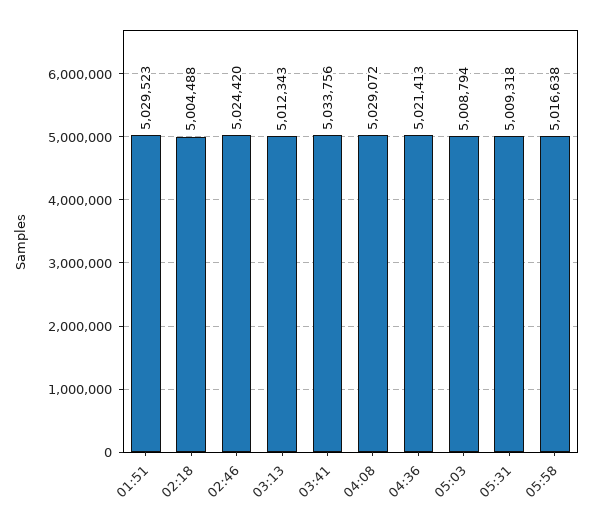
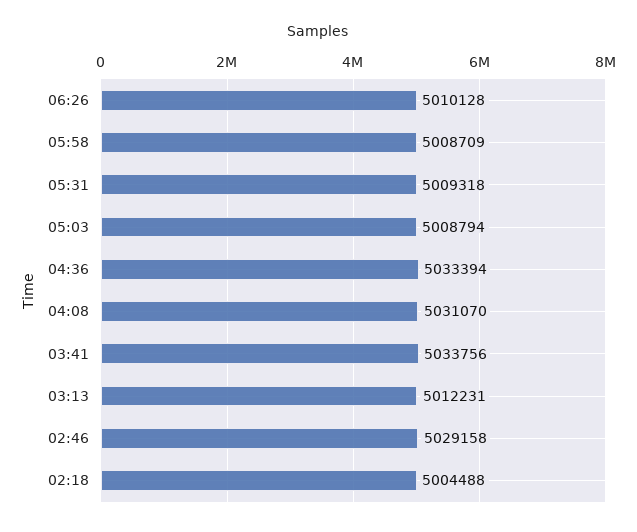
01:51: 5029523 -> none
02:46: 5024420 -> 5029158
03:13: 5012343 -> 5012231
04:08: 5029072 -> 5031070
04:36: 5021413 -> 5033394
05:58: 5016638 -> 5008709
06:26: none -> 5010128

